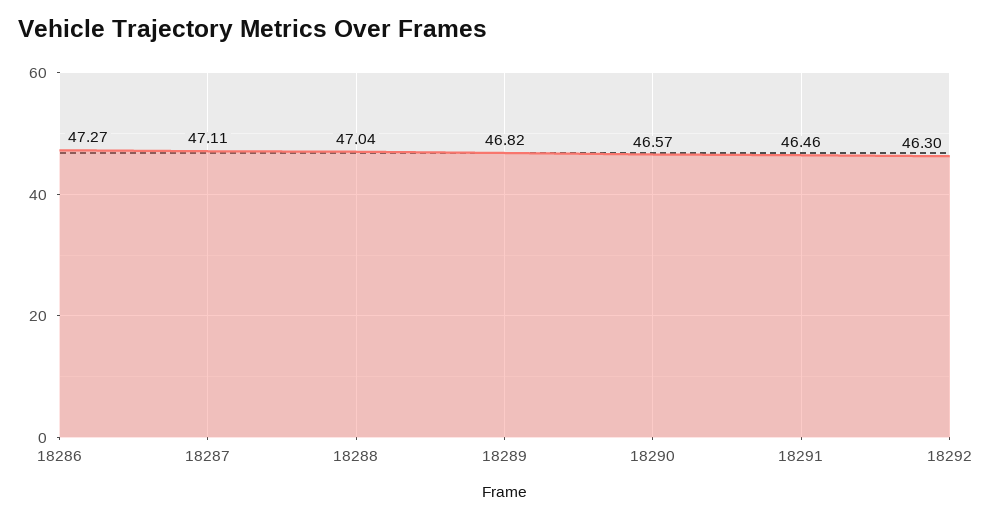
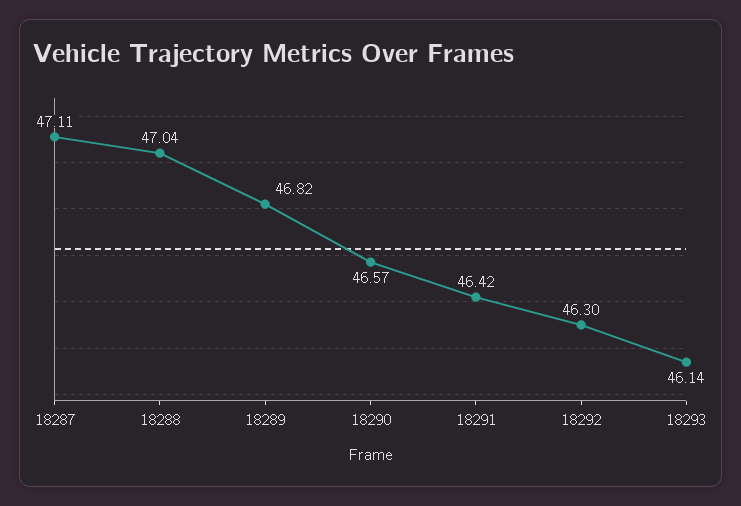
18286: 47.27 -> none
18291: 46.46 -> 46.42
18293: none -> 46.14

